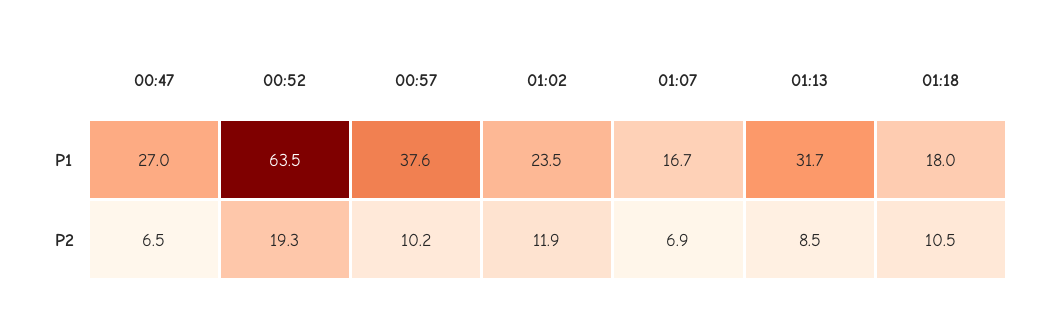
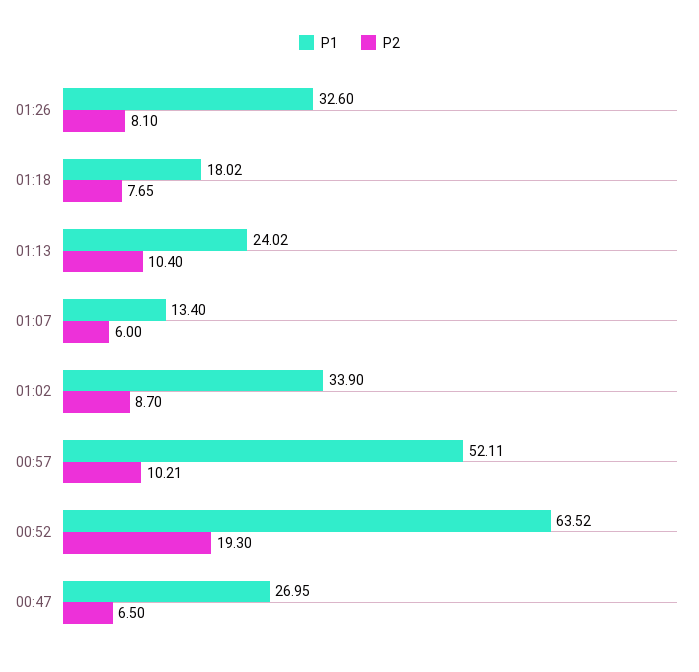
P1, 00:57: 37.6 -> 52.11
P1, 01:02: 23.5 -> 33.9
P1, 01:07: 16.7 -> 13.4
P1, 01:13: 31.7 -> 24.02
P2, 01:02: 11.9 -> 8.7
P2, 01:07: 6.9 -> 6
P2, 01:13: 8.5 -> 10.4
P2, 01:18: 10.5 -> 7.65
P1, 01:26: none -> 32.6
P2, 01:26: none -> 8.1

